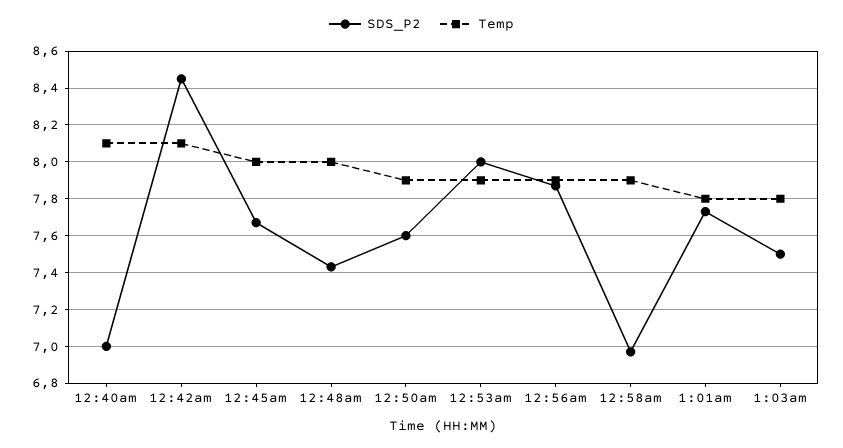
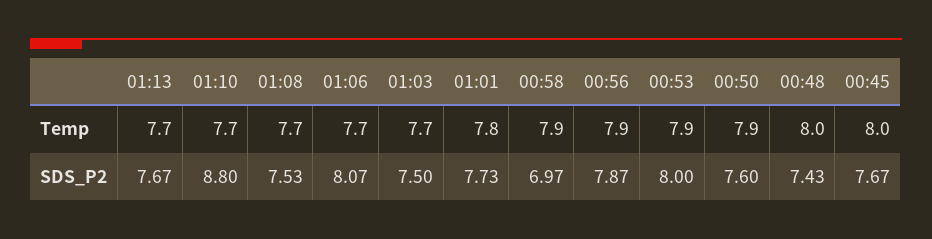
SDS_P2, 12:40am: 7 -> none
Temp, 12:40am: 8.1 -> none
SDS_P2, 12:42am: 8.45 -> none
Temp, 12:42am: 8.1 -> none
Temp, 1:03am: 7.8 -> 7.7
Temp, 01:13: none -> 7.7
Temp, 01:10: none -> 7.7
Temp, 01:08: none -> 7.7
Temp, 01:06: none -> 7.7
SDS_P2, 01:13: none -> 7.67
SDS_P2, 01:10: none -> 8.8
SDS_P2, 01:08: none -> 7.53
SDS_P2, 01:06: none -> 8.07

